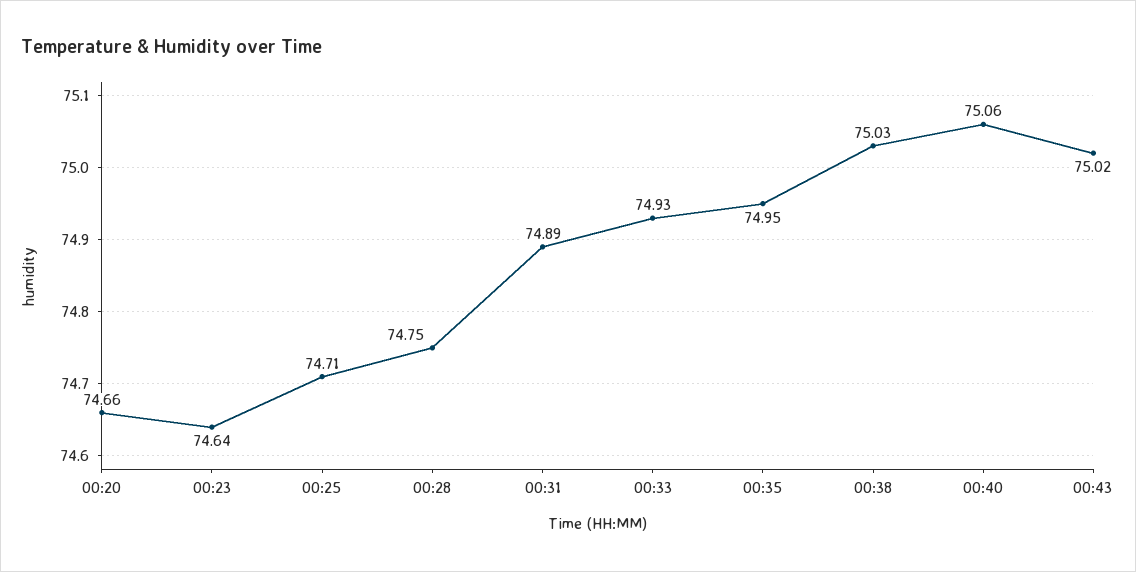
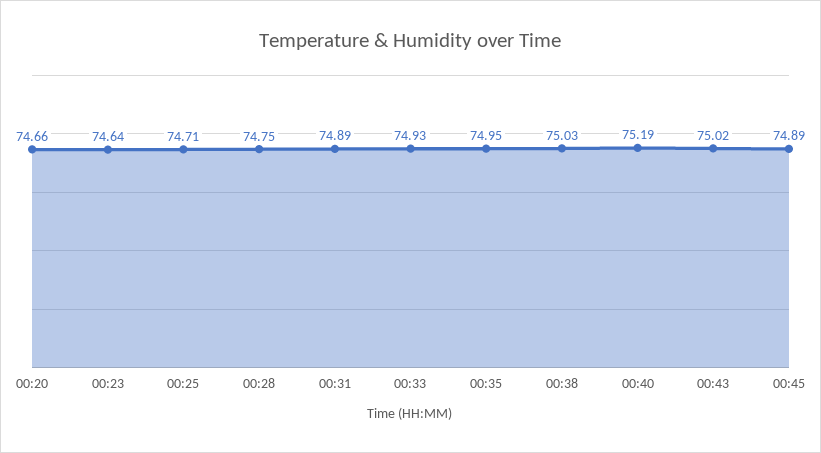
00:40: 75.06 -> 75.19
00:45: none -> 74.89

